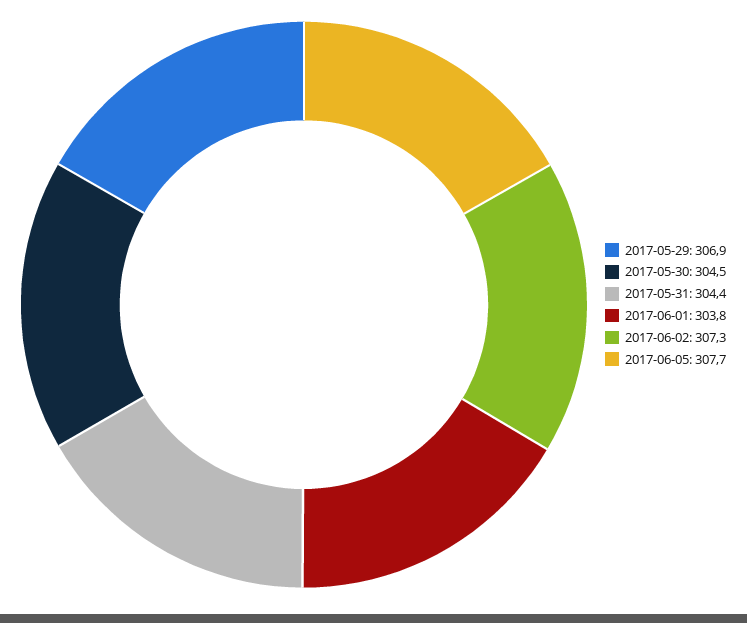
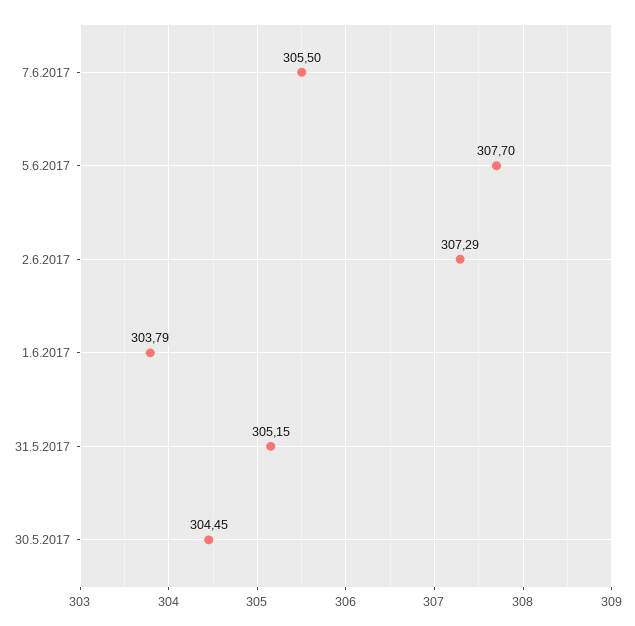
2017-05-29: 306.9 -> none
2017-05-31: 304.4 -> 305.15
7.6.2017: none -> 305.5

